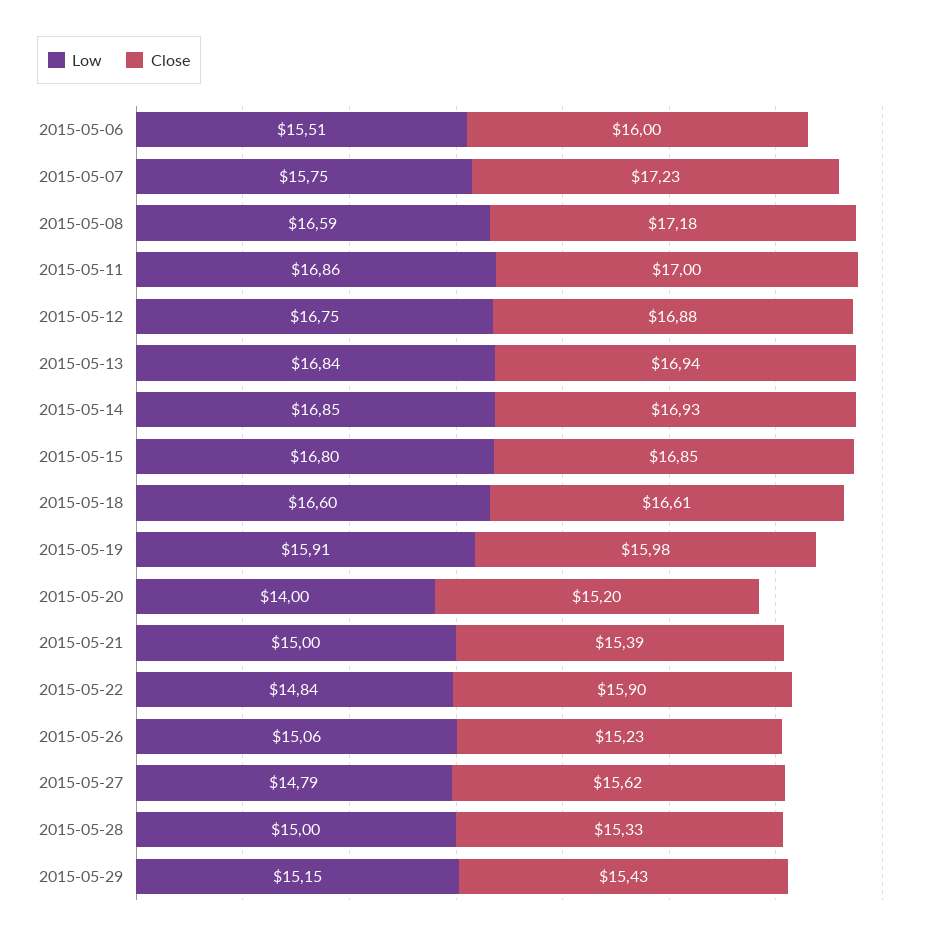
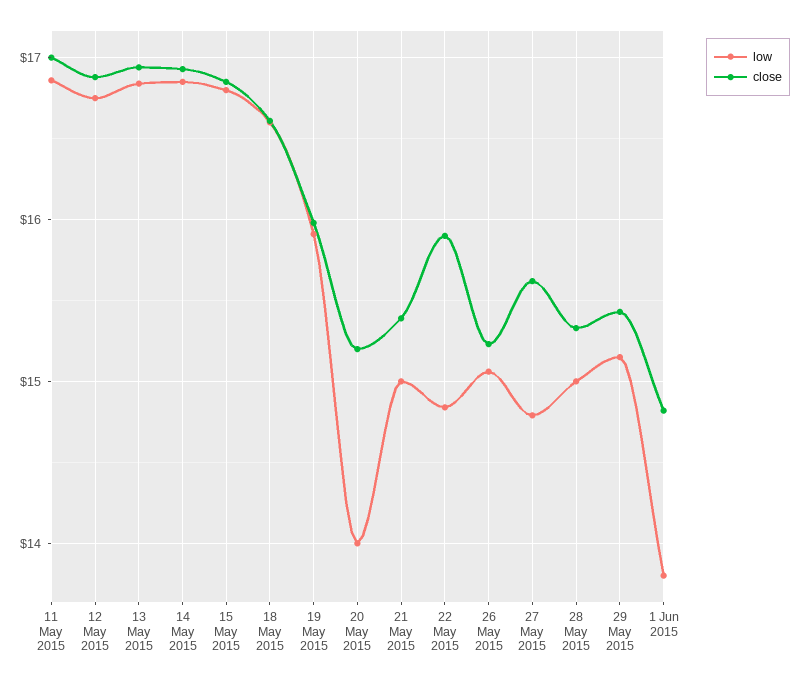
Low, 2015-05-06: 15.51 -> none
Close, 2015-05-06: 16 -> none
Low, 2015-05-07: 15.75 -> none
Close, 2015-05-07: 17.23 -> none
Low, 2015-05-08: 16.59 -> none
Close, 2015-05-08: 17.18 -> none
Low, 1 Jun 2015: none -> 13.8
Close, 1 Jun 2015: none -> 14.8

